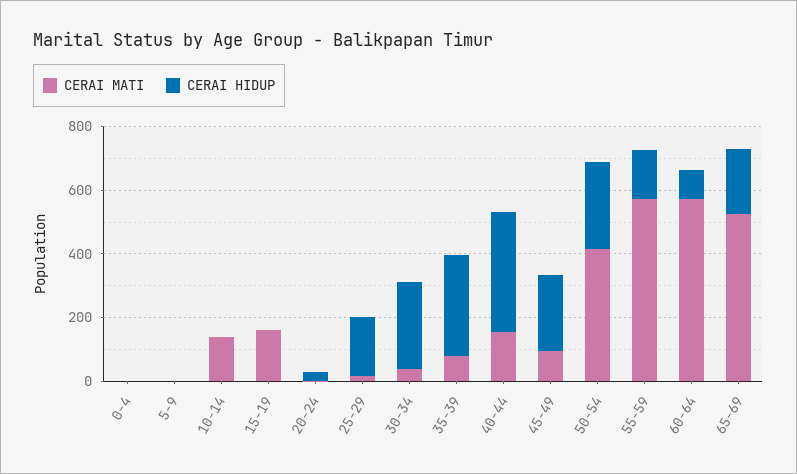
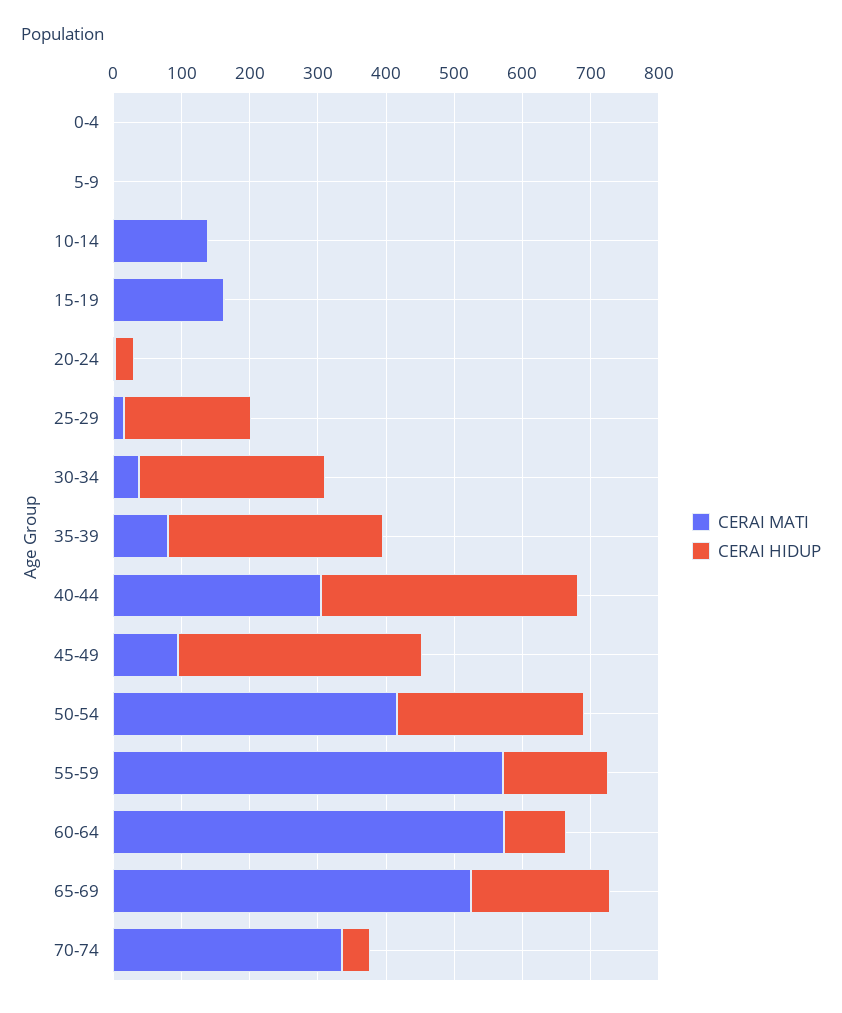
CERAI MATI, 40-44: 150 -> 300
CERAI HIDUP, 45-49: 250 -> 360
CERAI MATI, 70-74: none -> 340
CERAI HIDUP, 70-74: none -> 40

